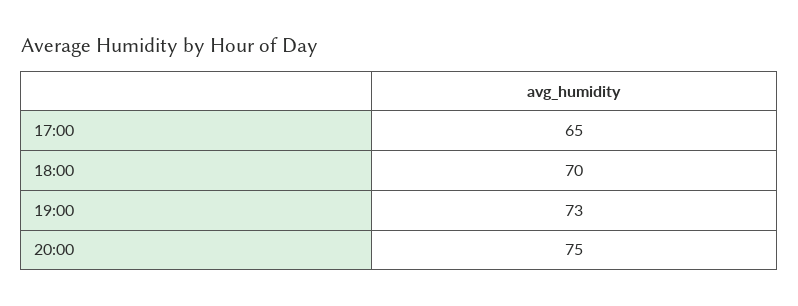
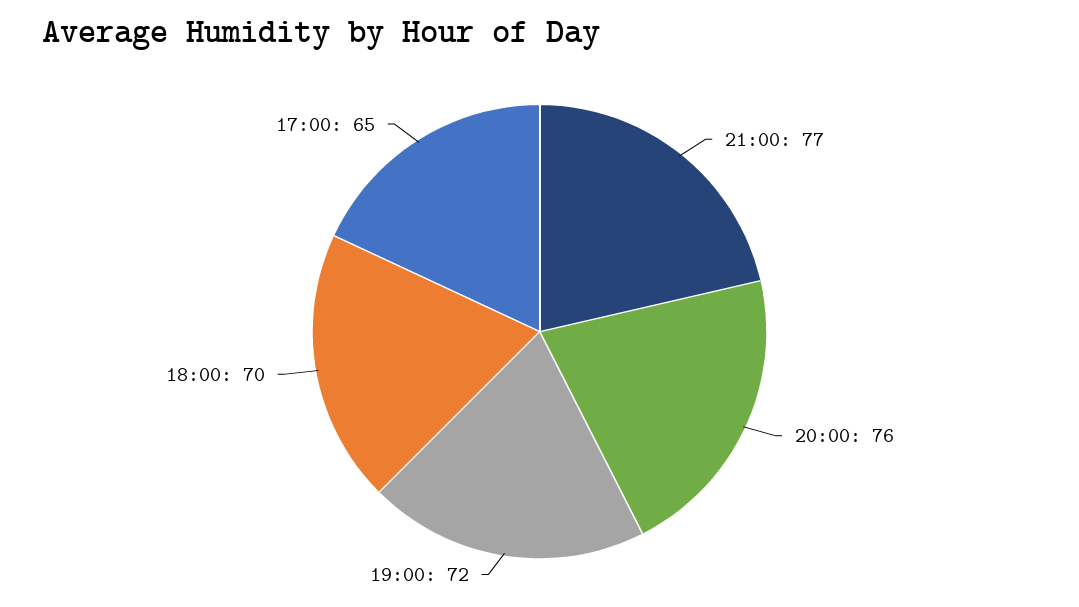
19:00: 73 -> 72
20:00: 75 -> 76
21:00: none -> 77

